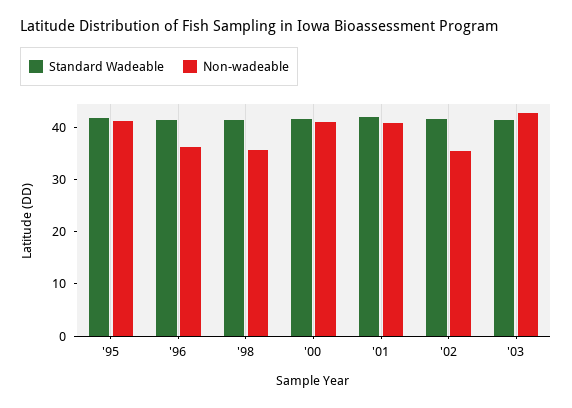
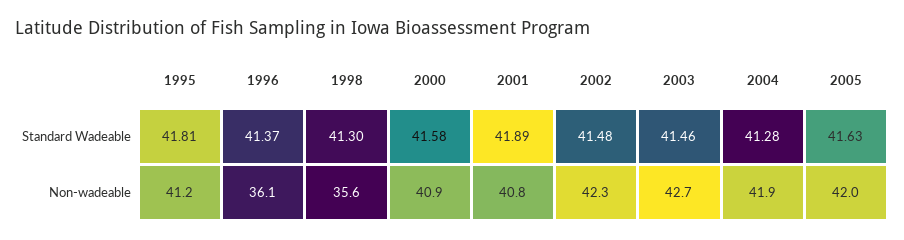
Non-wadeable, '02: 36 -> 42.3
Standard Wadeable, 2004: none -> 41.28
Standard Wadeable, 2005: none -> 41.63
Non-wadeable, 2004: none -> 41.9
Non-wadeable, 2005: none -> 42

